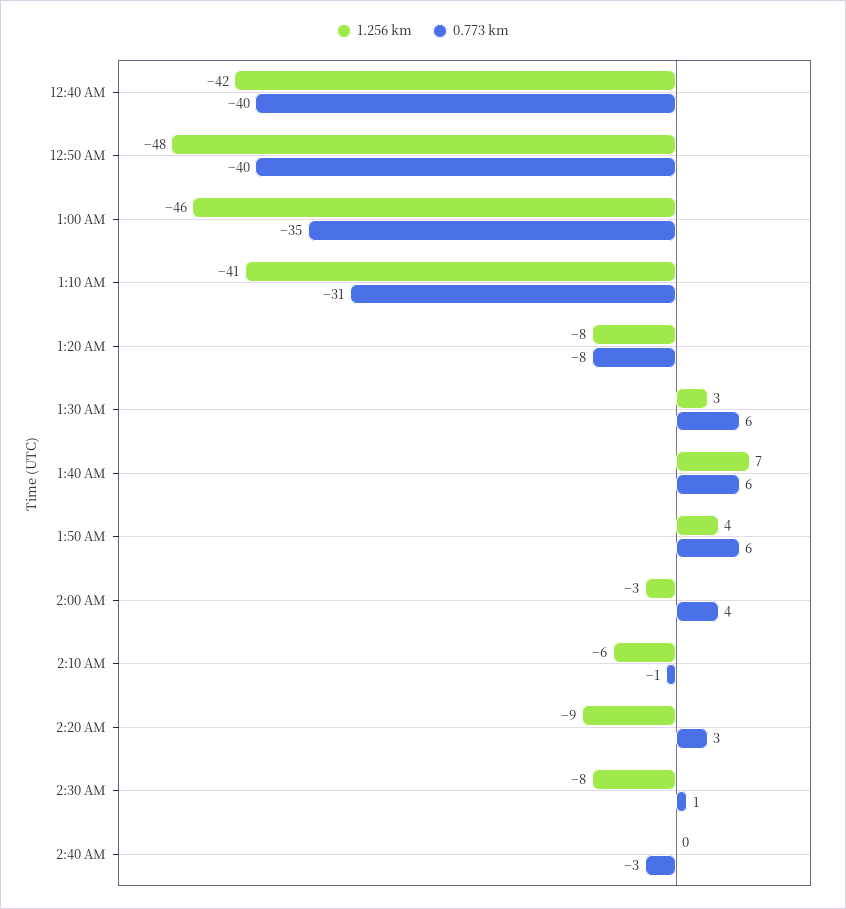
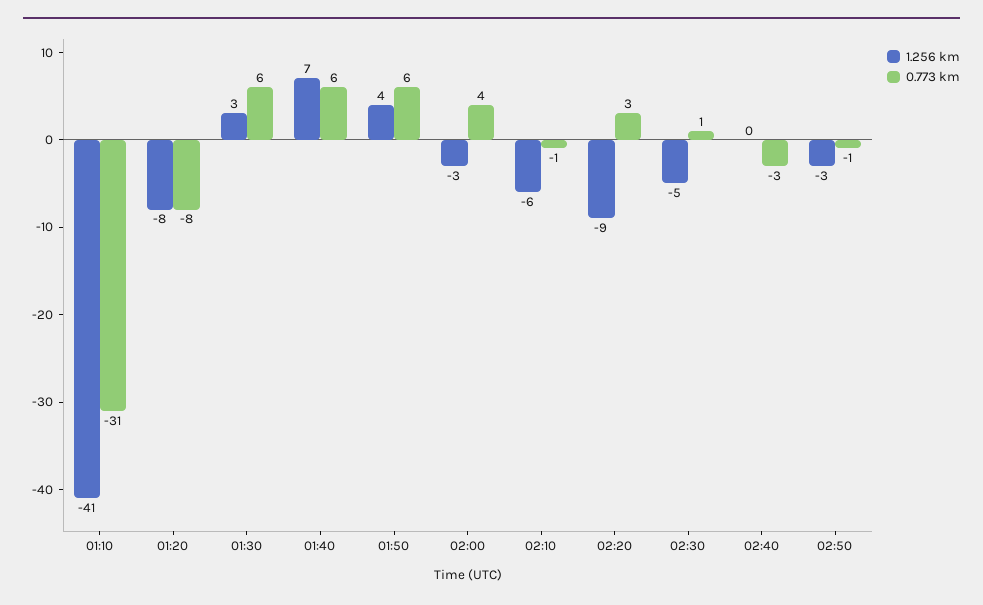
1.256 km, 12:40 AM: -42 -> none
0.773 km, 12:40 AM: -40 -> none
1.256 km, 12:50 AM: -48 -> none
0.773 km, 12:50 AM: -40 -> none
1.256 km, 1:00 AM: -46 -> none
0.773 km, 1:00 AM: -35 -> none
1.256 km, 2:30 AM: -8 -> -5
1.256 km, 02:50: none -> -3
0.773 km, 02:50: none -> -1

